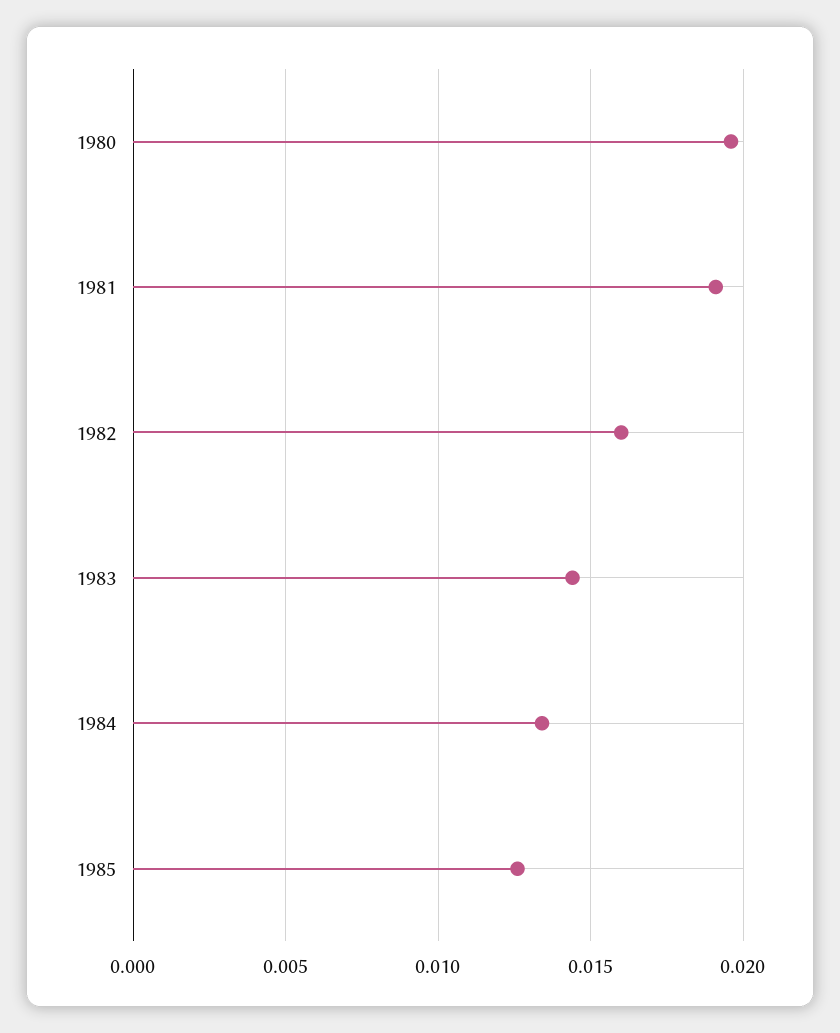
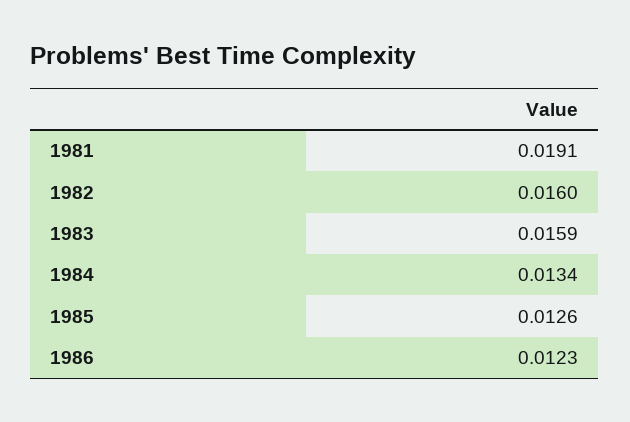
1980: 0.0195 -> none
1983: 0.0145 -> 0.0159
1986: none -> 0.0123

